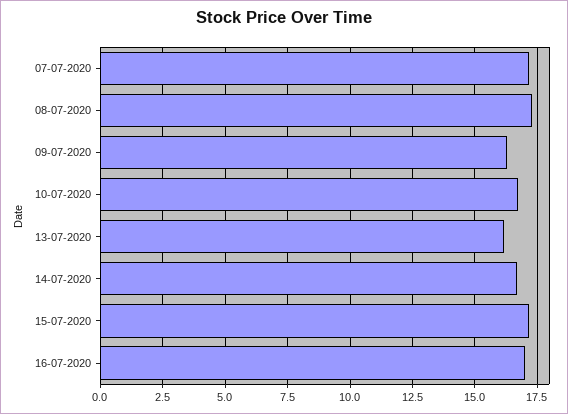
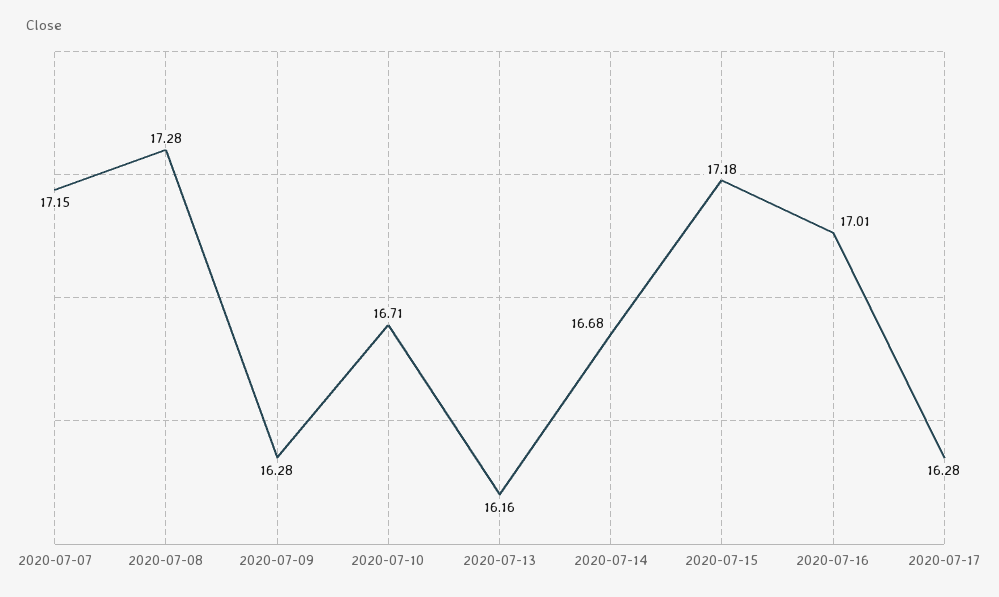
2020-07-17: none -> 16.28

